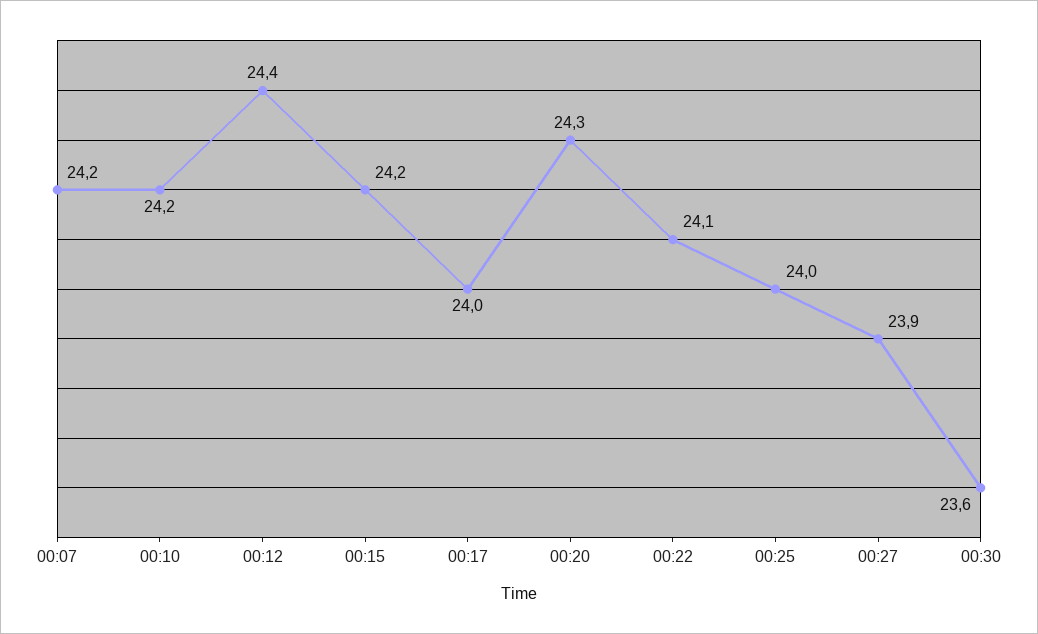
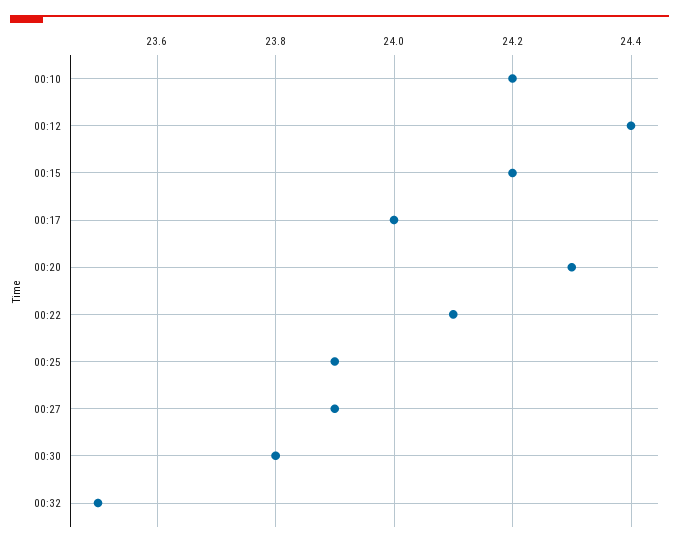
00:07: 24.2 -> none
00:25: 24 -> 23.9
00:30: 23.6 -> 23.8
00:32: none -> 23.5

